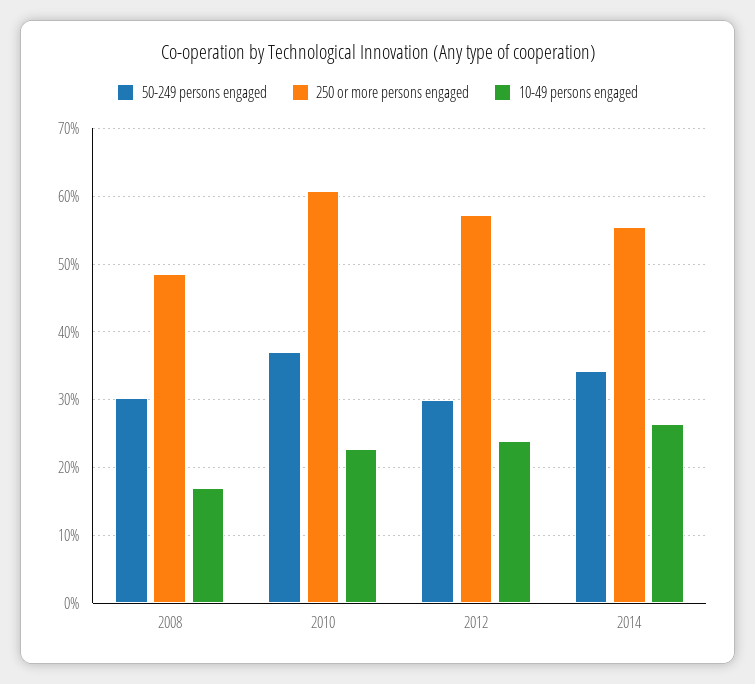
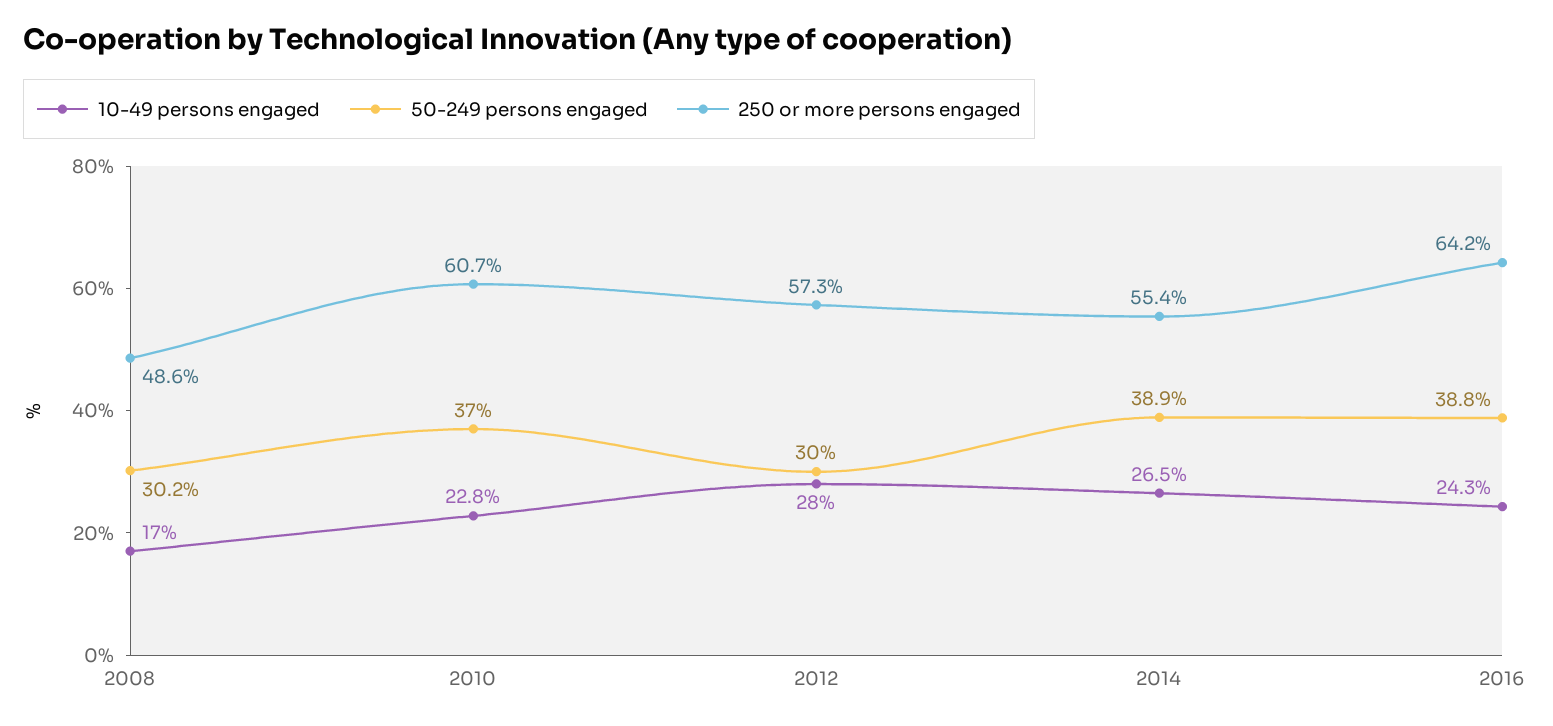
10-49 persons engaged, 2012: 24 -> 28
50-249 persons engaged, 2014: 34 -> 38.9
10-49 persons engaged, 2016: none -> 24.3
50-249 persons engaged, 2016: none -> 38.8
250 or more persons engaged, 2016: none -> 64.2

